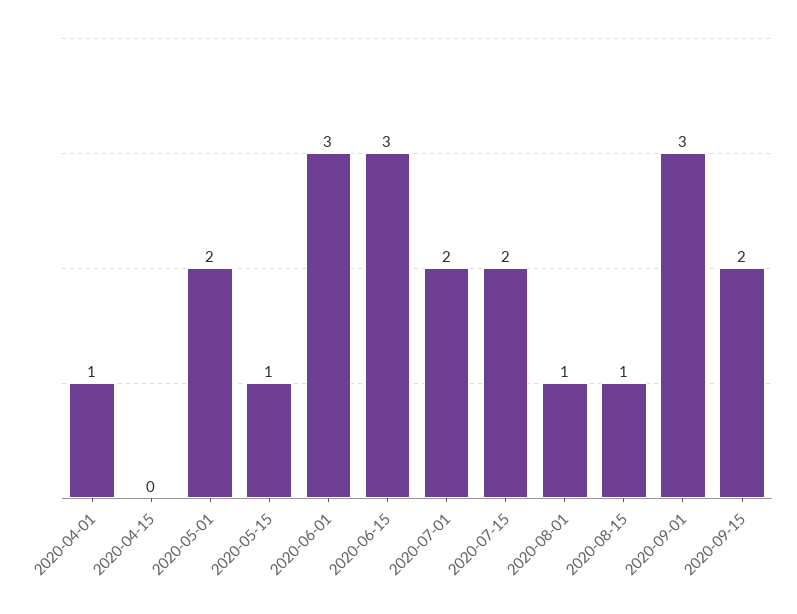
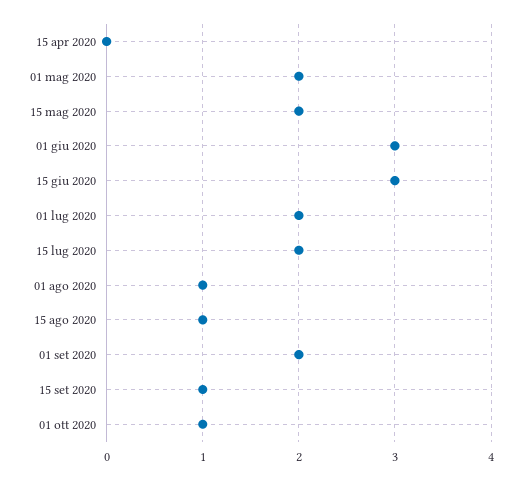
2020-04-01: 1 -> none
2020-05-15: 1 -> 2
2020-09-01: 3 -> 2
2020-09-15: 2 -> 1
01 ott 2020: none -> 1

